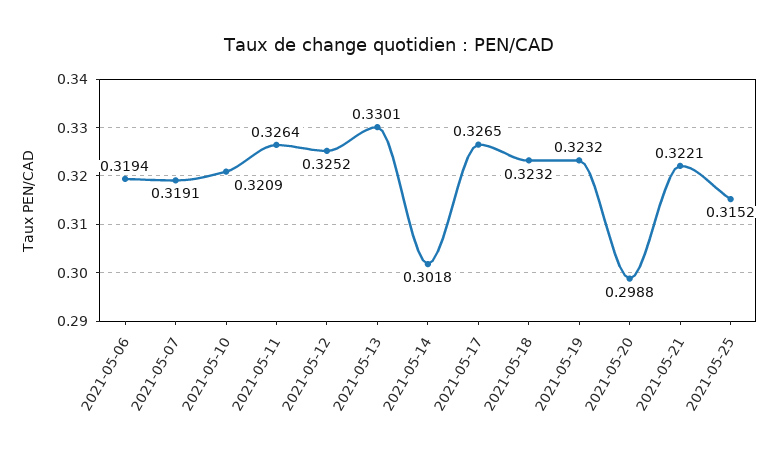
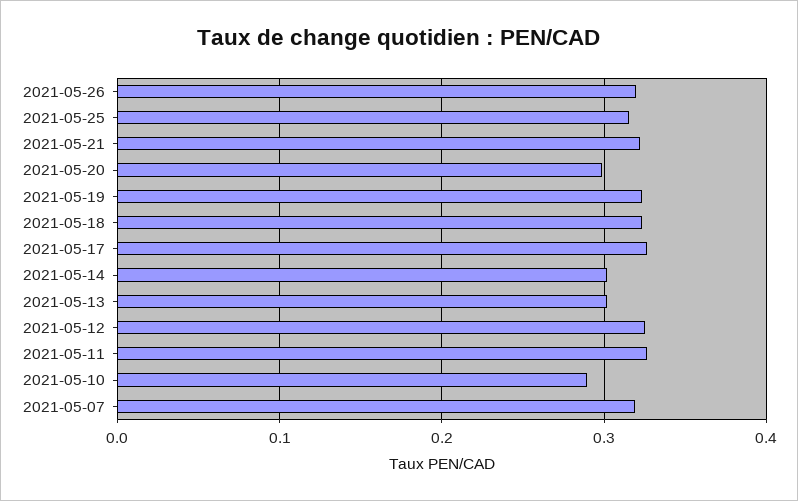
2021-05-06: 0.3194 -> none
2021-05-10: 0.3209 -> 0.29
2021-05-13: 0.3301 -> 0.3
2021-05-26: none -> 0.32

